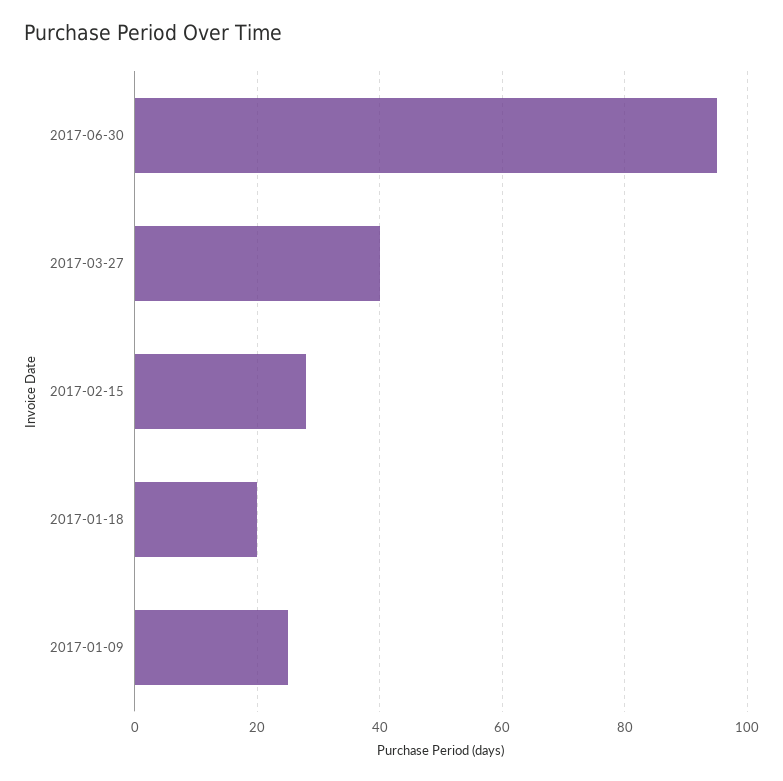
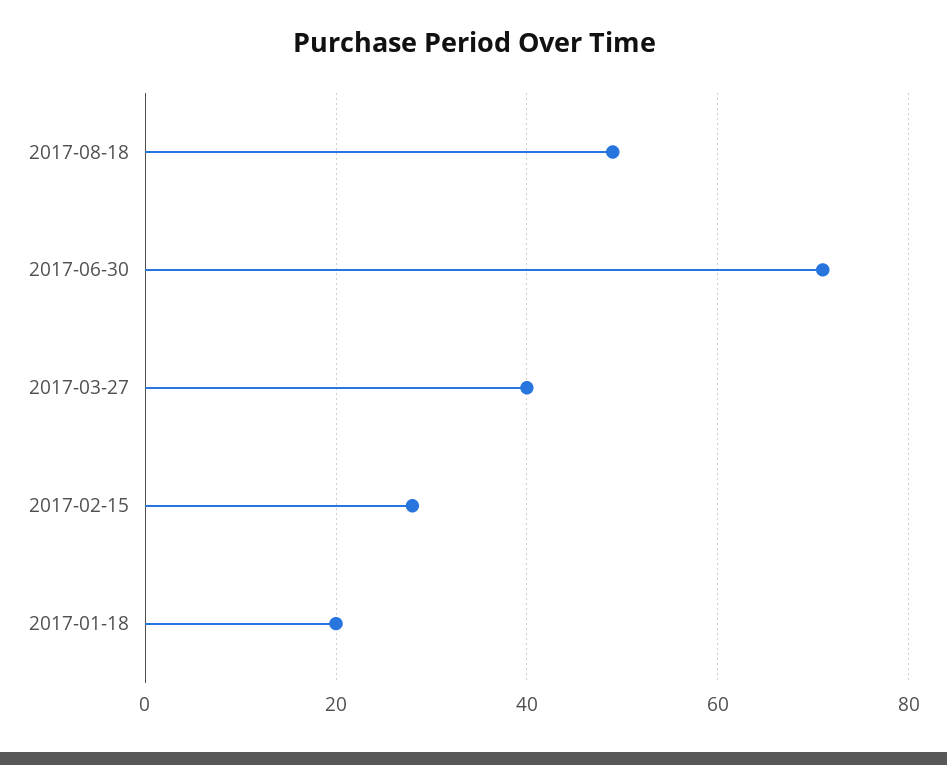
2017-06-30: 95 -> 70
2017-01-09: 25 -> none
2017-08-18: none -> 50

